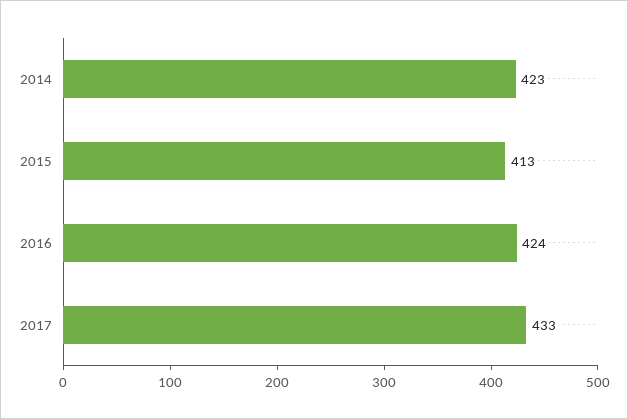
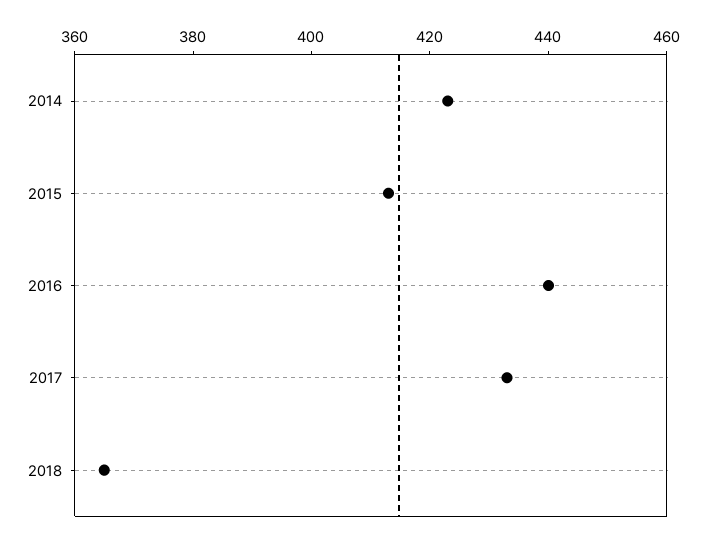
2016: 424 -> 440
2018: none -> 365

